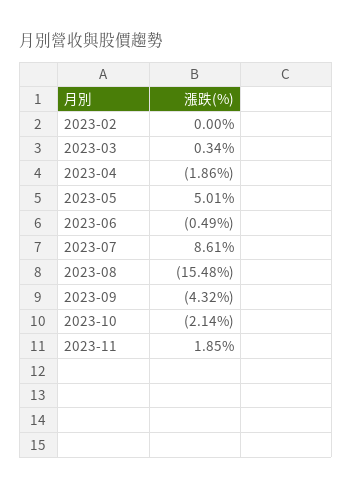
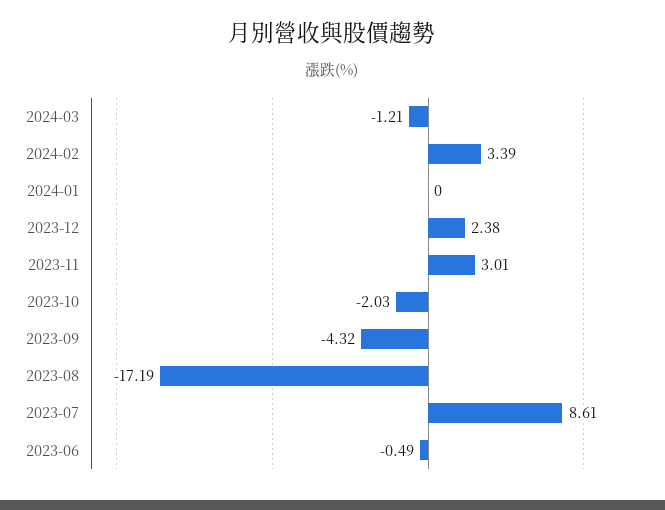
2023-02: 0 -> none
2023-03: 0.34 -> none
2023-04: -1.86 -> none
2023-05: 5.01 -> none
2023-08: -15.48 -> -17.19
2023-10: -2.14 -> -2.03
2023-11: 1.85 -> 3.01
2024-03: none -> -1.21
2024-02: none -> 3.39
2024-01: none -> 0
2023-12: none -> 2.38

